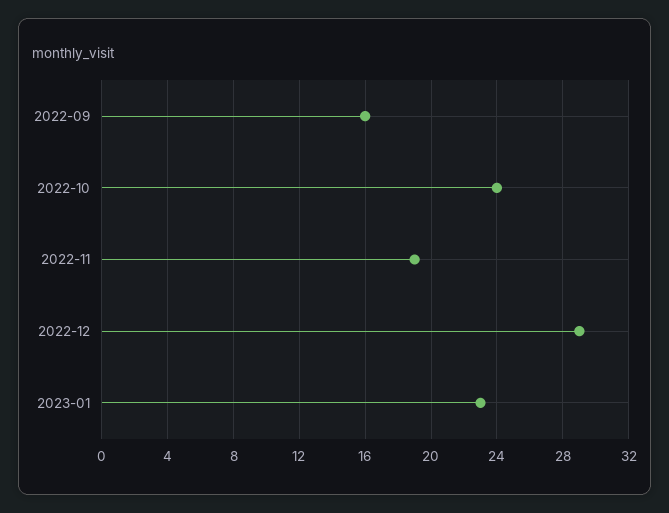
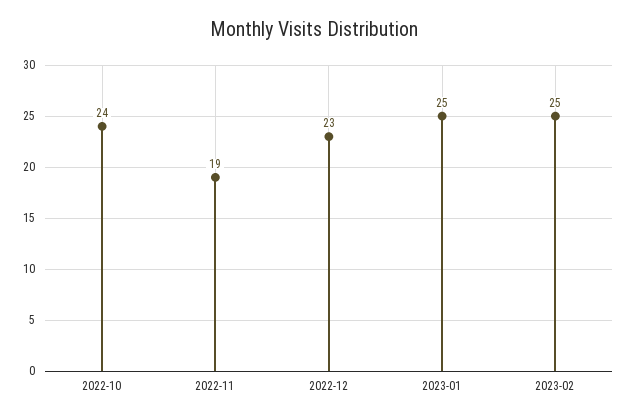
2022-09: 16 -> none
2022-12: 29 -> 23
2023-01: 23 -> 25
2023-02: none -> 25

